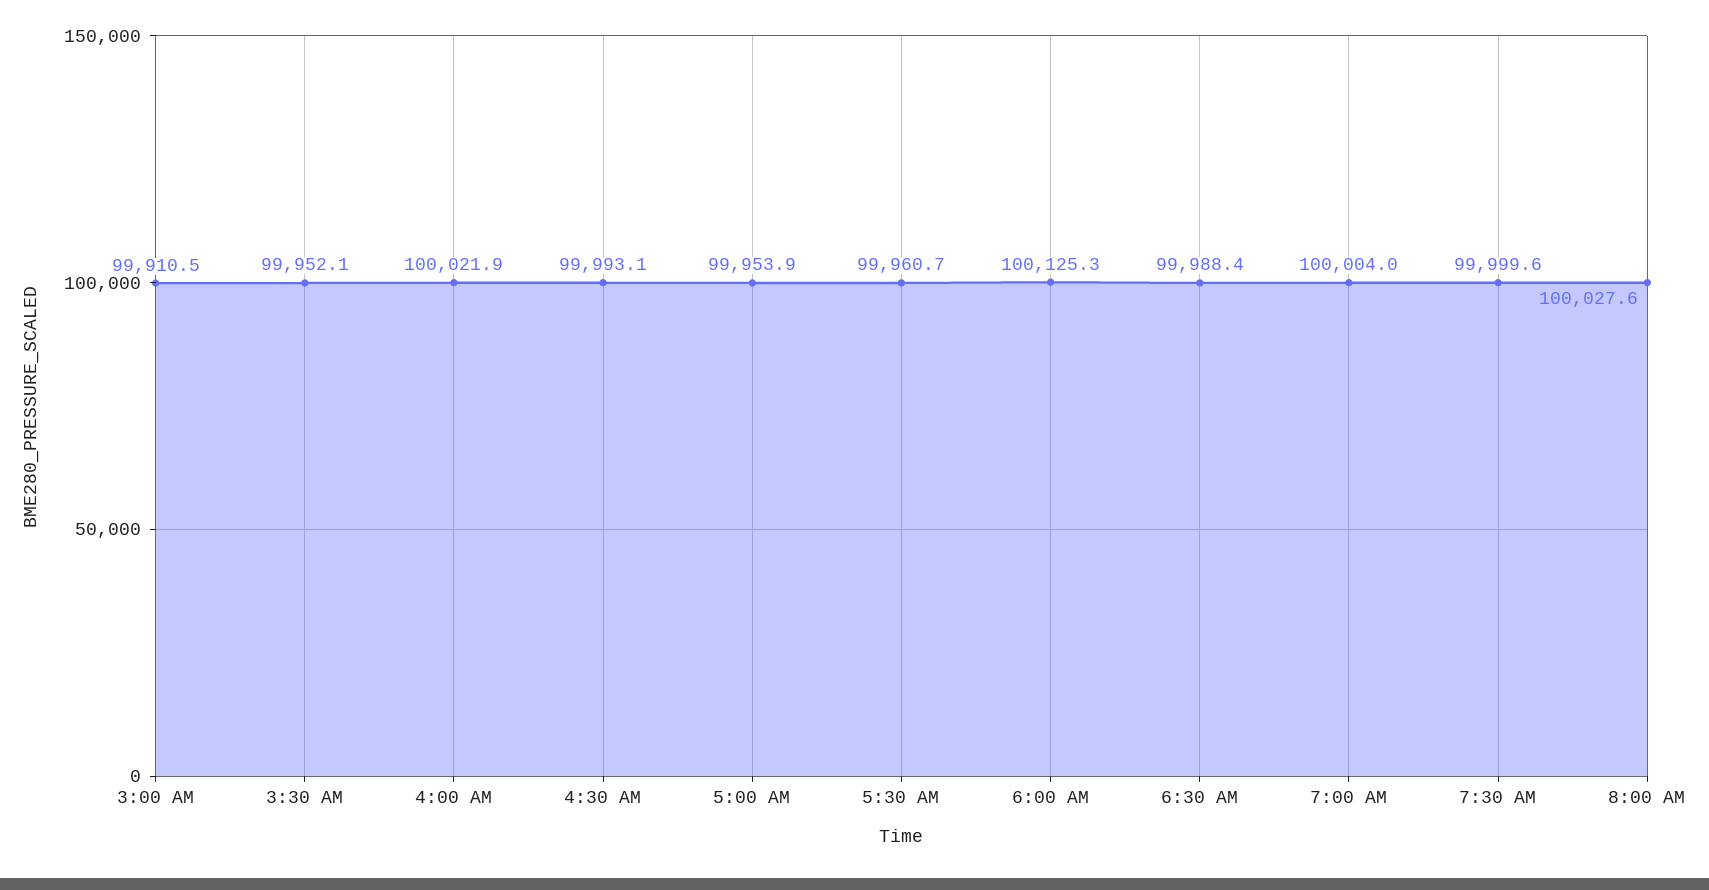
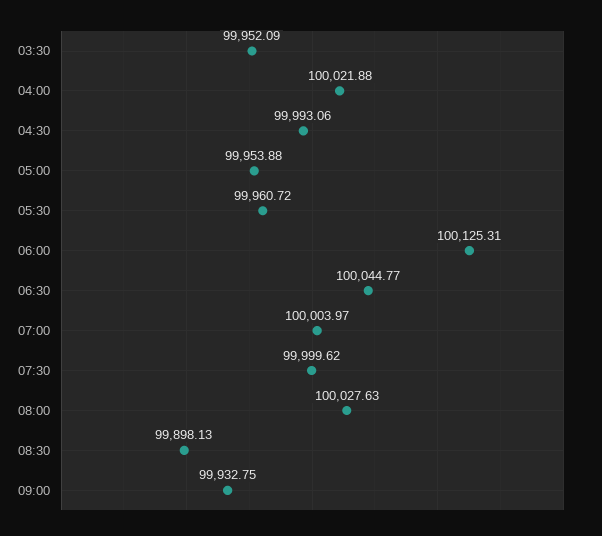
3:00 AM: 99910.5 -> none
6:30 AM: 99988.4 -> 100044.77
08:30: none -> 99898.13
09:00: none -> 99932.75

